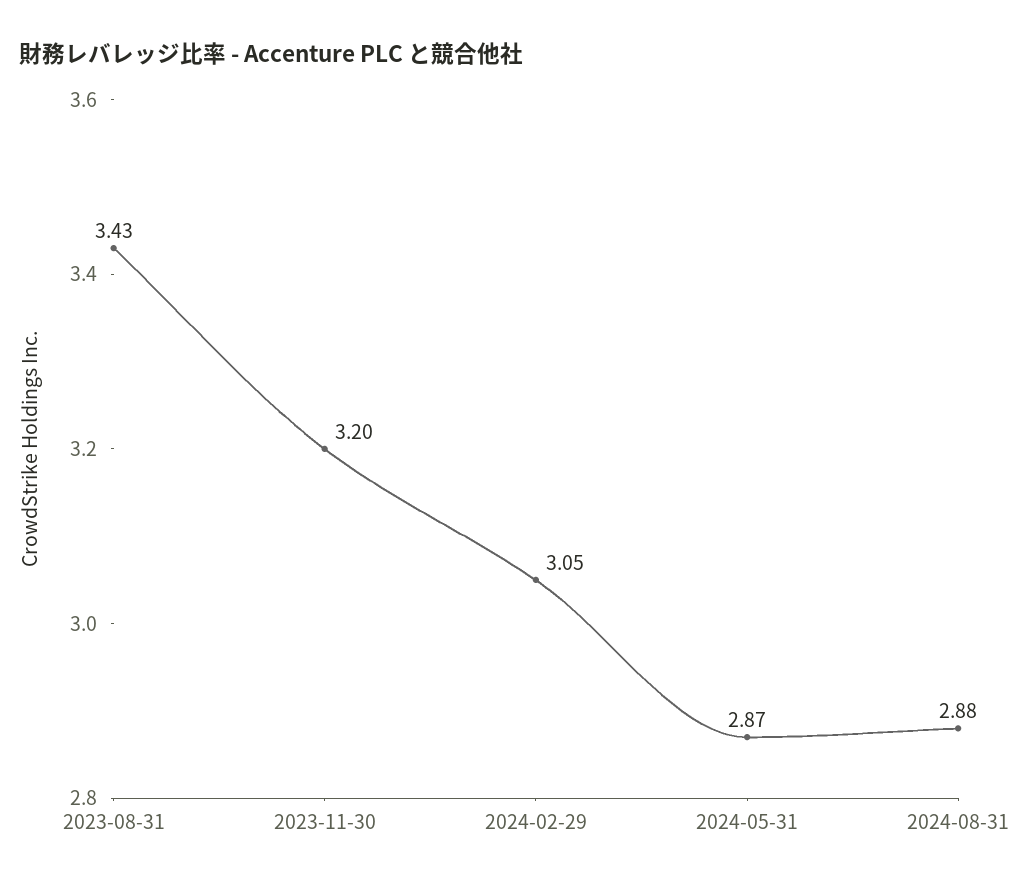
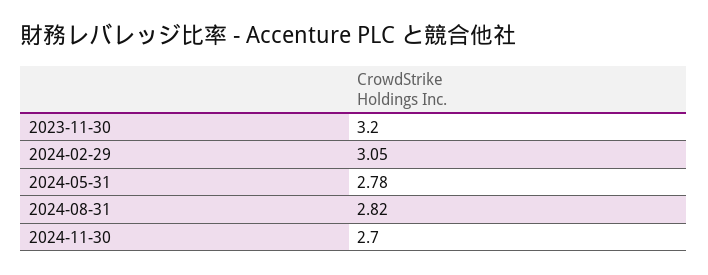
2023-08-31: 3.43 -> none
2024-05-31: 2.87 -> 2.78
2024-08-31: 2.88 -> 2.82
2024-11-30: none -> 2.7

